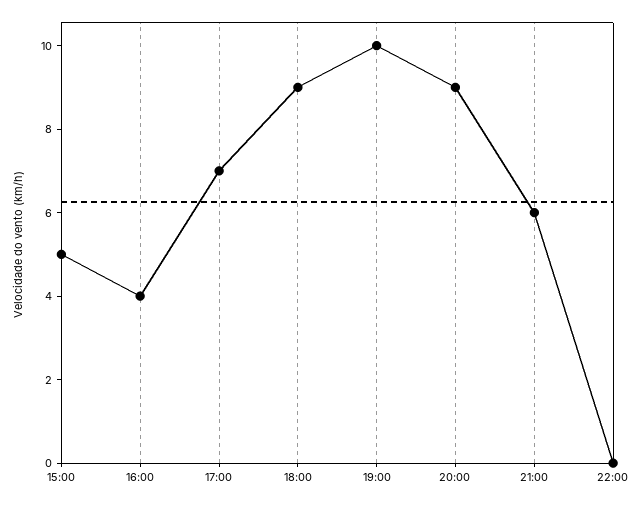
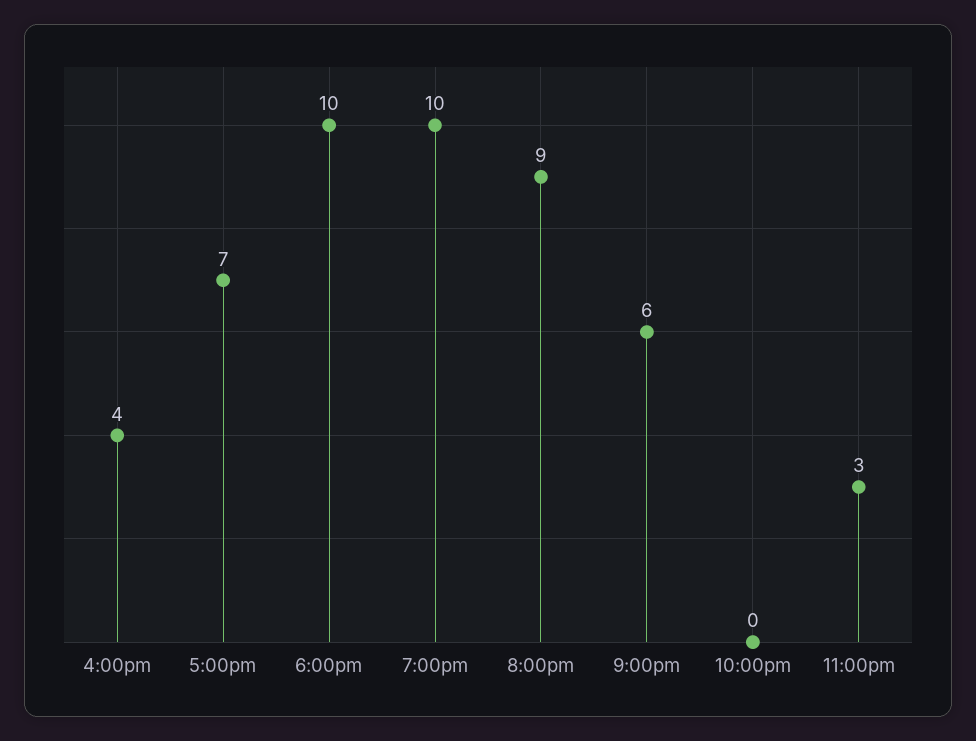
15:00: 5 -> none
18:00: 9 -> 10
11:00pm: none -> 3

